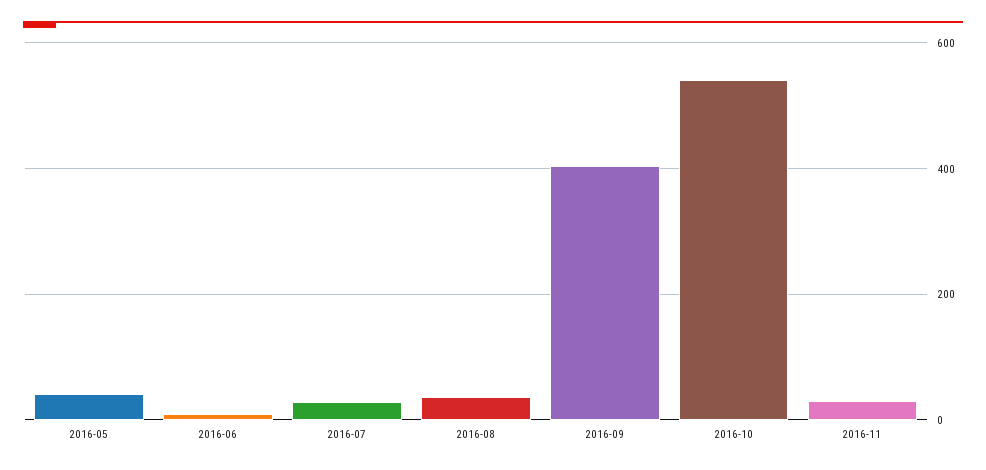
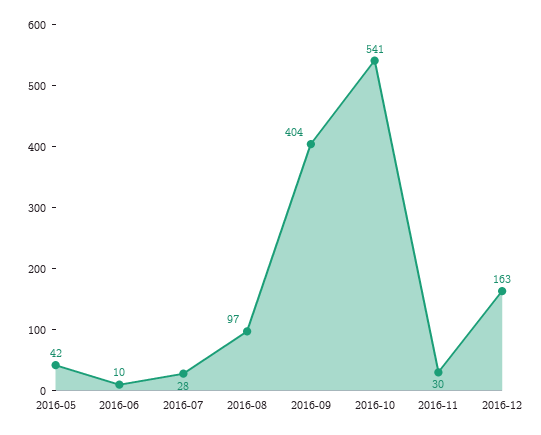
2016-08: 40 -> 97
2016-12: none -> 163

